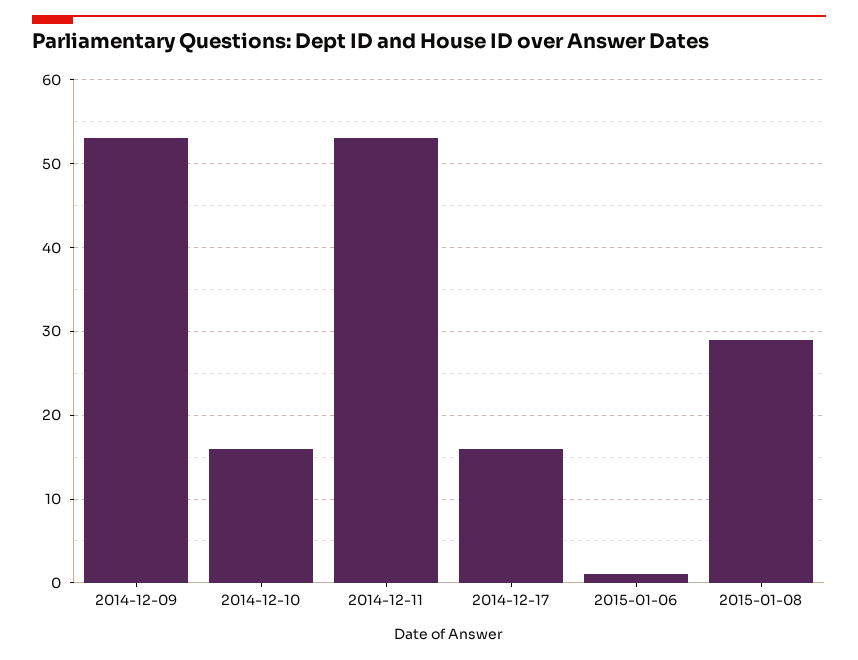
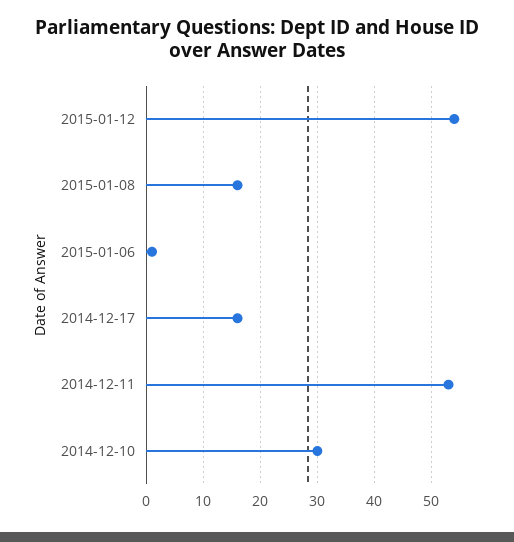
2014-12-09: 53 -> none
2014-12-10: 16 -> 30
2015-01-08: 29 -> 15
2015-01-12: none -> 55

